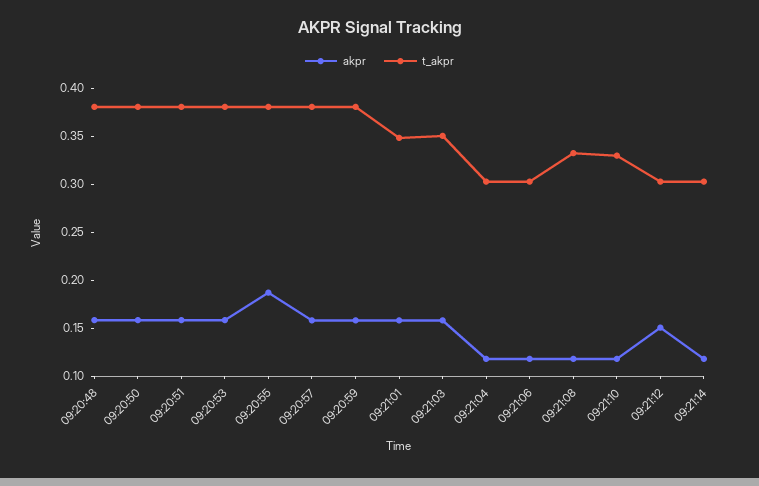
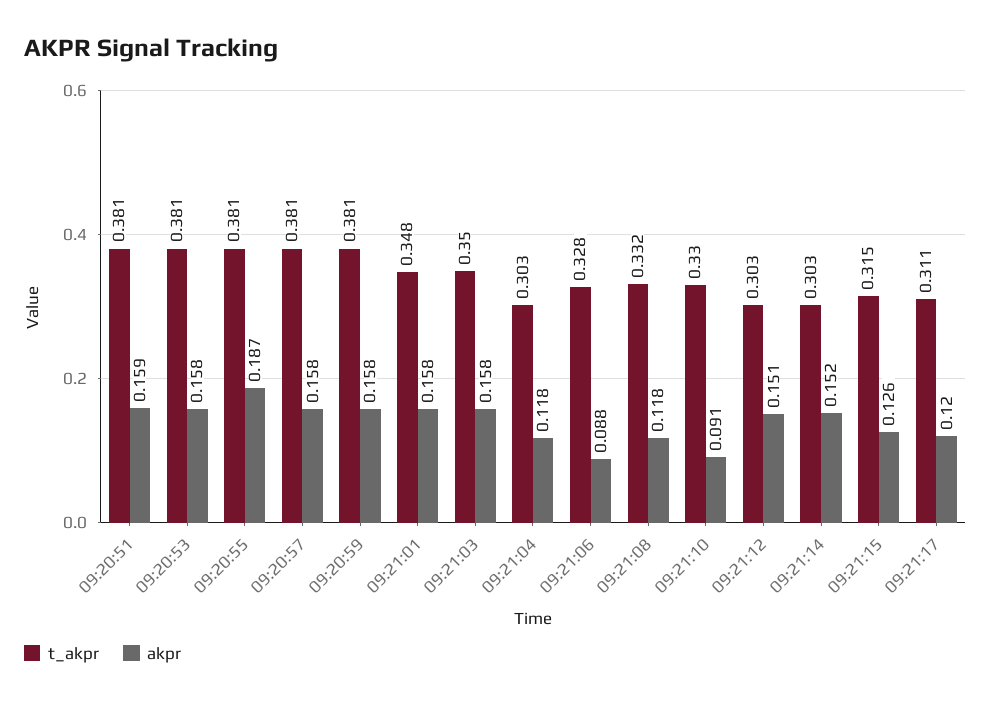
akpr, 09:20:48: 0.16 -> none
t_akpr, 09:20:48: 0.38 -> none
akpr, 09:20:50: 0.16 -> none
t_akpr, 09:20:50: 0.38 -> none
akpr, 09:21:06: 0.12 -> 0.088
t_akpr, 09:21:06: 0.3 -> 0.328
akpr, 09:21:10: 0.12 -> 0.091
akpr, 09:21:14: 0.12 -> 0.152
t_akpr, 09:21:15: none -> 0.315
akpr, 09:21:15: none -> 0.126
t_akpr, 09:21:17: none -> 0.311
akpr, 09:21:17: none -> 0.12

